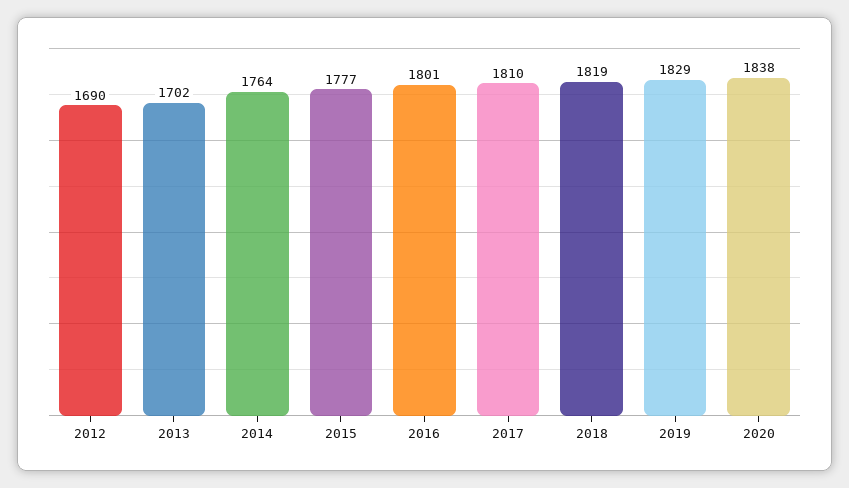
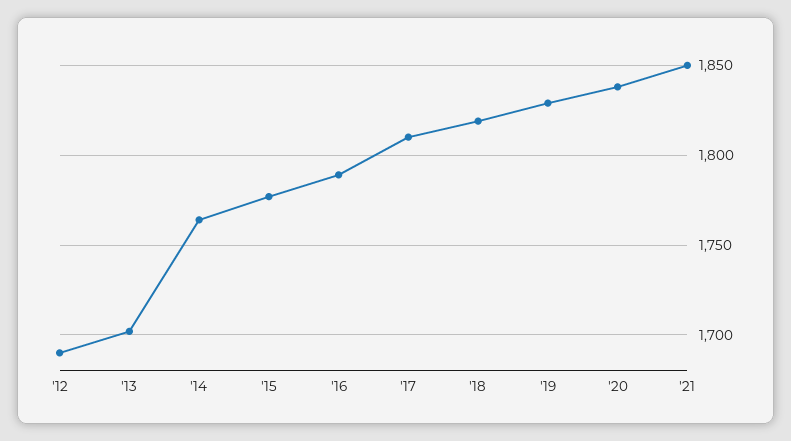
2016: 1801 -> 1790
'21: none -> 1850

